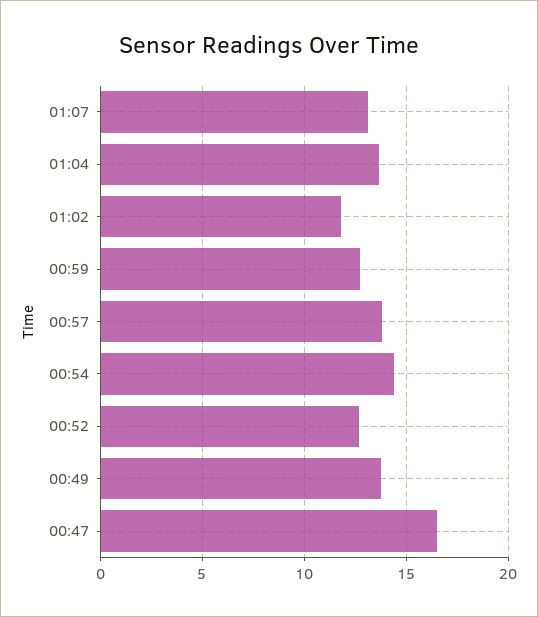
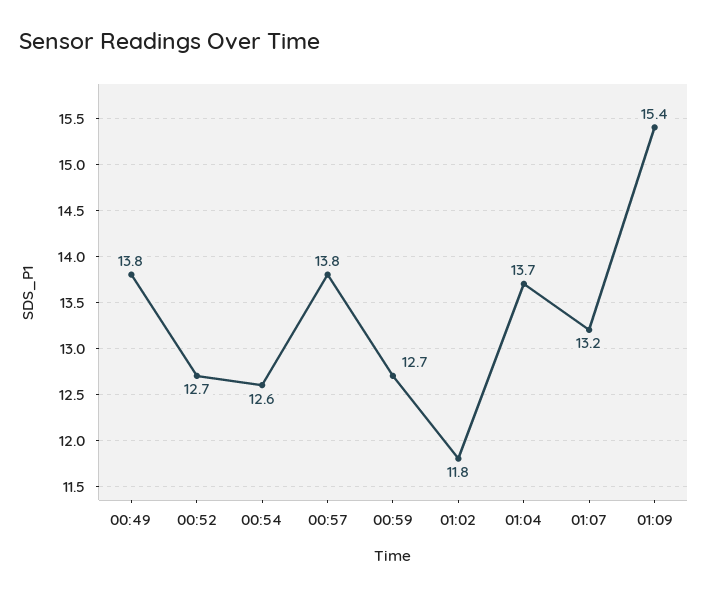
00:54: 14.5 -> 12.6
00:47: 16.5 -> none
01:09: none -> 15.4

